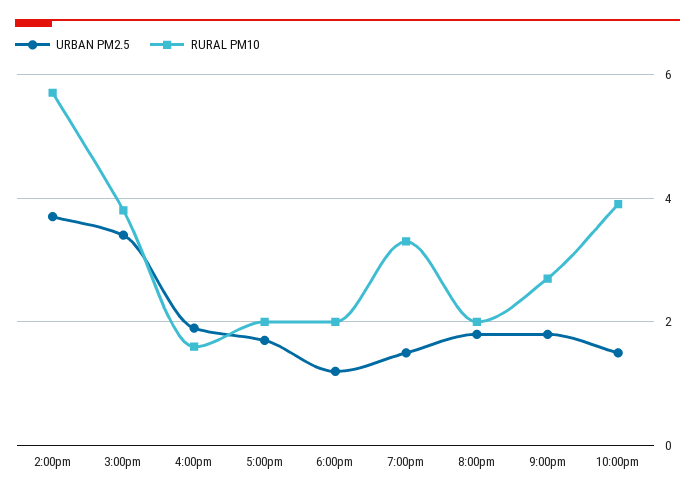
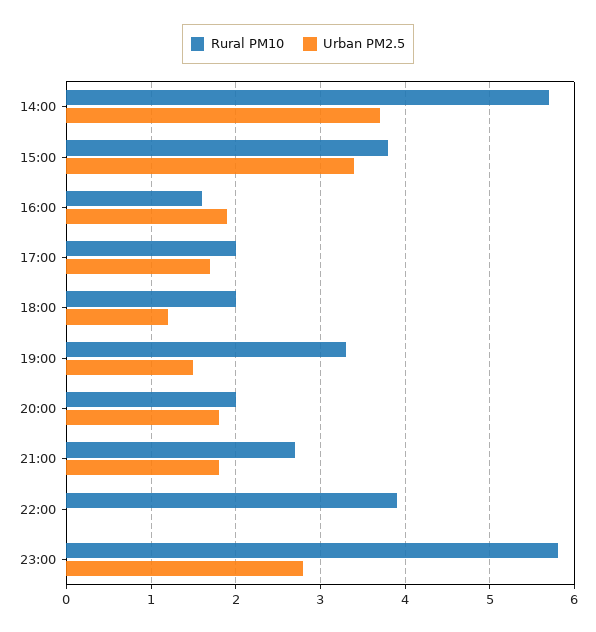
URBAN PM2.5, 10:00pm: 1.5 -> 0
RURAL PM10, 23:00: none -> 5.8
URBAN PM2.5, 23:00: none -> 2.8

